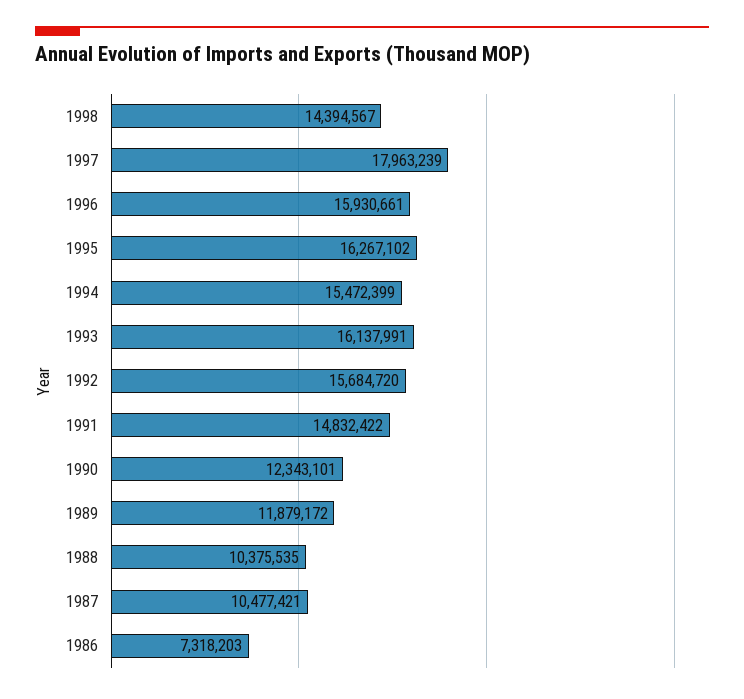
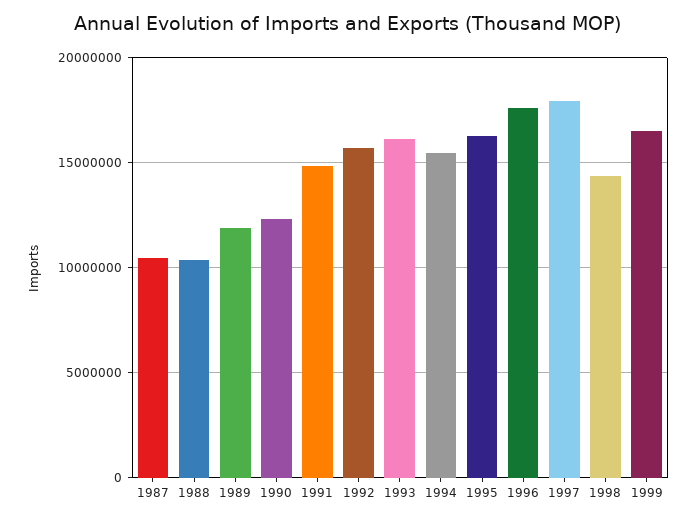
1996: 15930661 -> 17500000
1986: 7318203 -> none
1999: none -> 16500000

